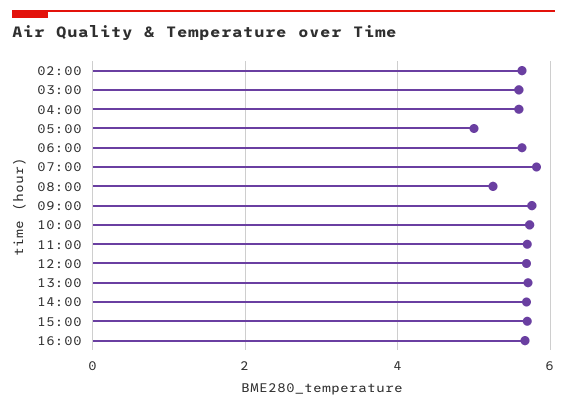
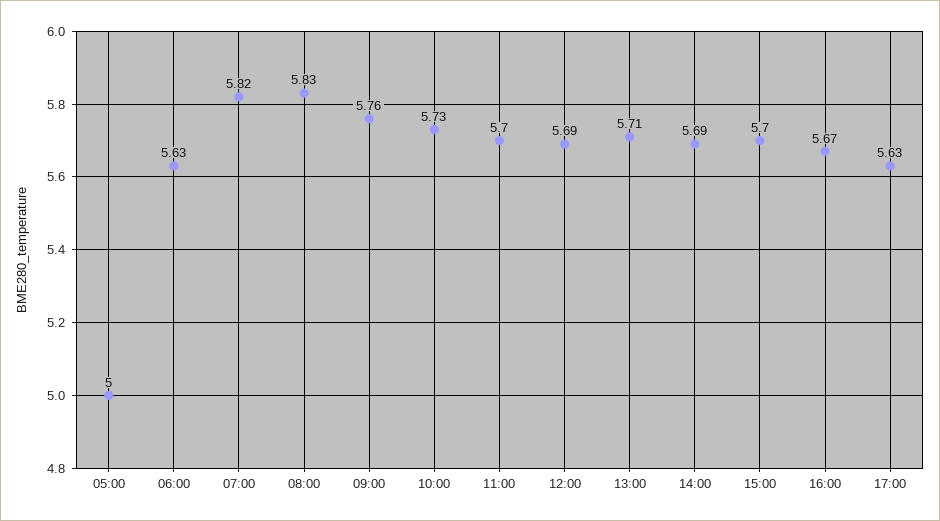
02:00: 5.6 -> none
03:00: 5.6 -> none
04:00: 5.6 -> none
08:00: 5.2 -> 5.83
17:00: none -> 5.63

